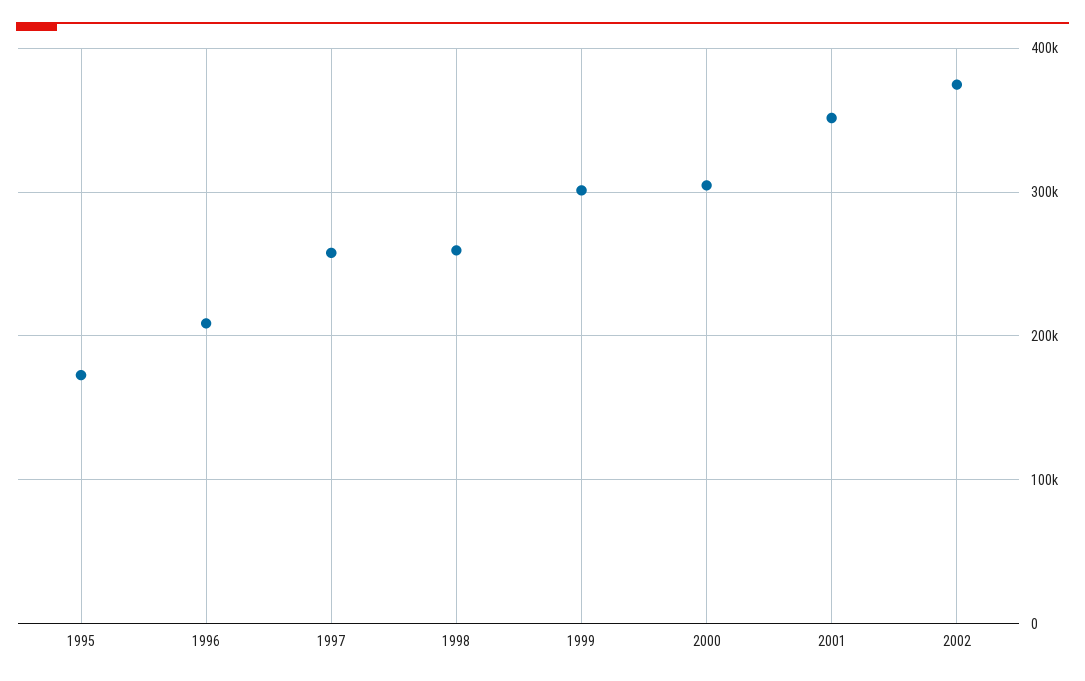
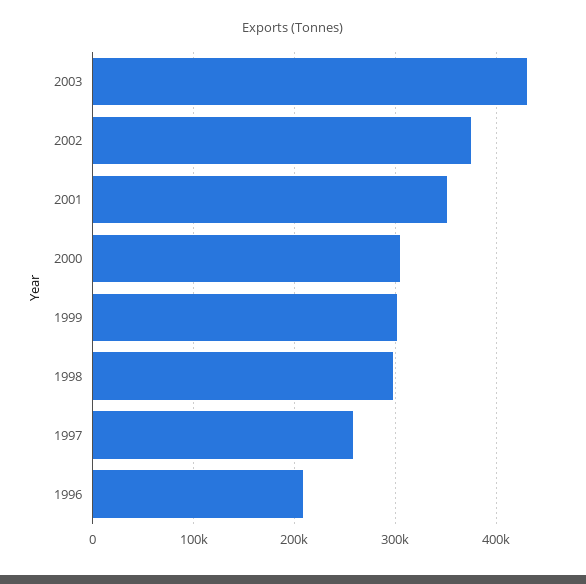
1995: 170000 -> none
1998: 260000 -> 300000
2003: none -> 430000

